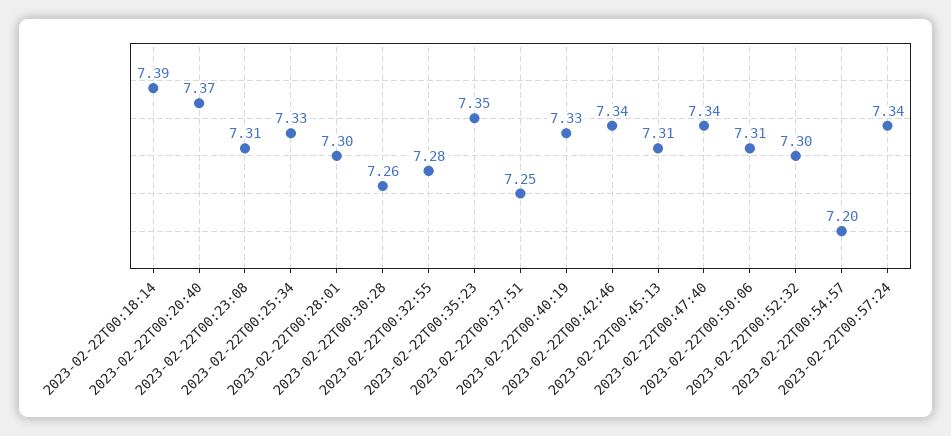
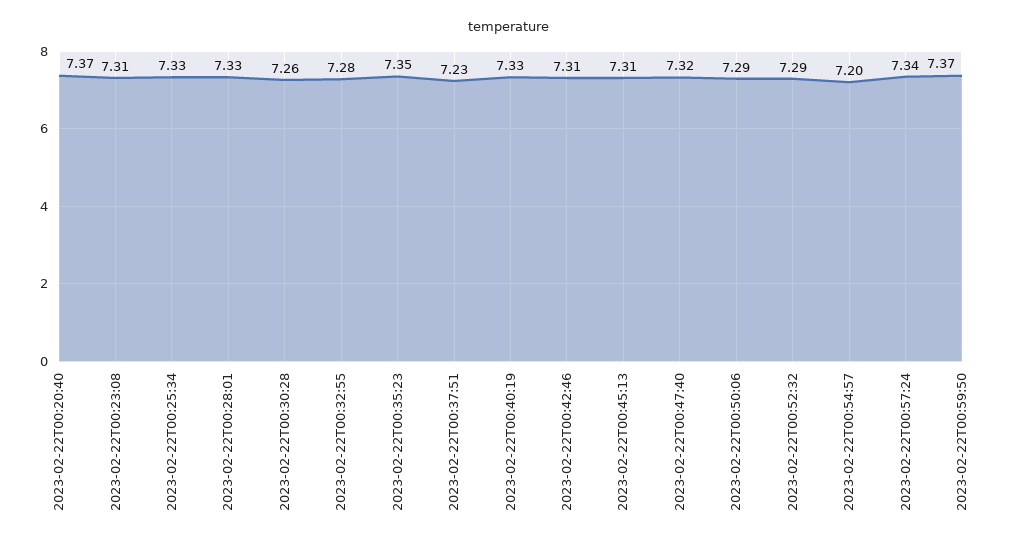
2023-02-22T00:18:14: 7.39 -> none
2023-02-22T00:28:01: 7.3 -> 7.33
2023-02-22T00:37:51: 7.25 -> 7.23
2023-02-22T00:42:46: 7.34 -> 7.31
2023-02-22T00:47:40: 7.34 -> 7.32
2023-02-22T00:50:06: 7.31 -> 7.29
2023-02-22T00:52:32: 7.3 -> 7.29
2023-02-22T00:59:50: none -> 7.37

